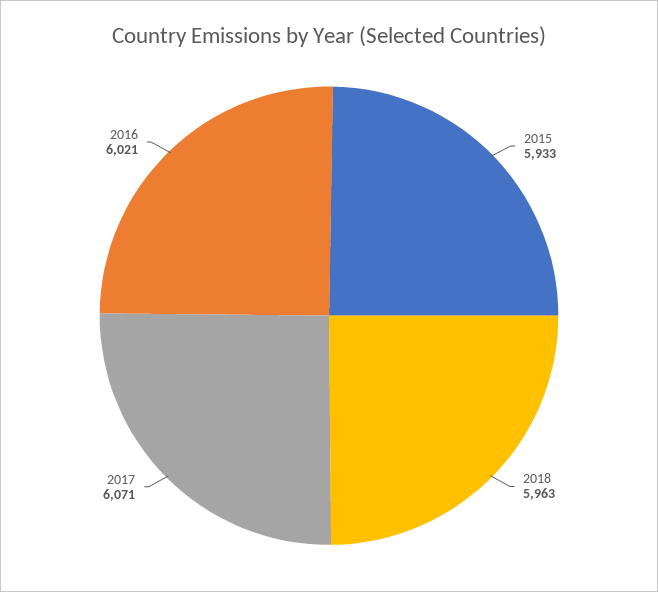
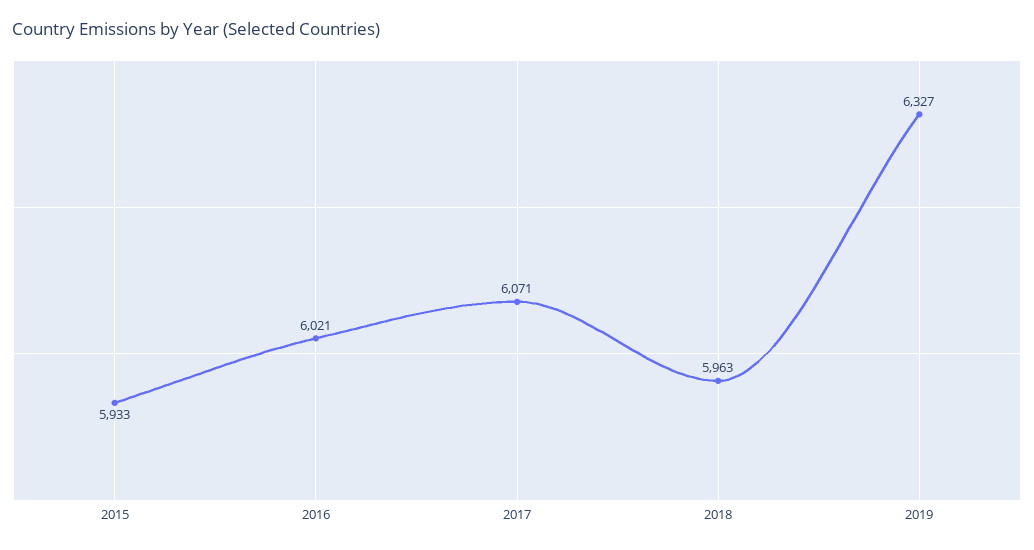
2019: none -> 6327

